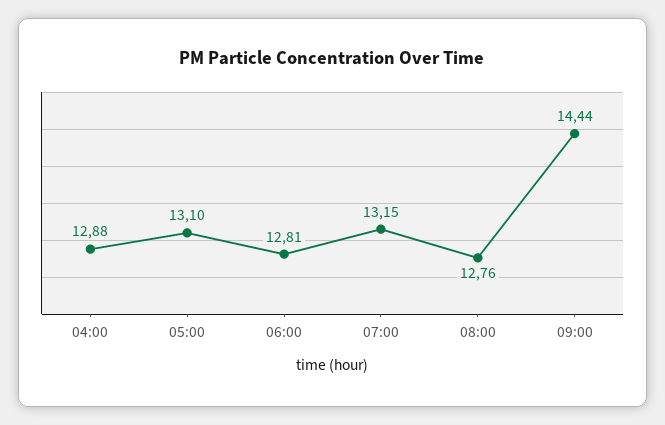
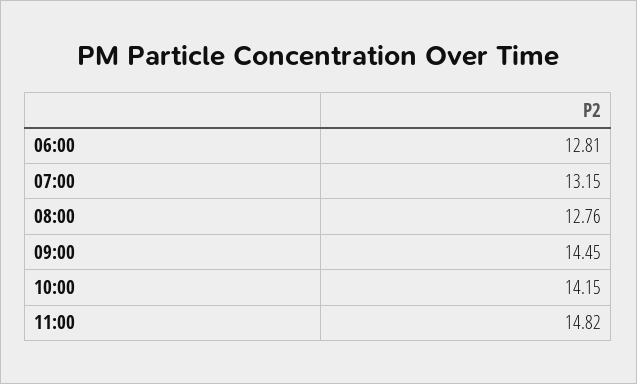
04:00: 12.88 -> none
05:00: 13.1 -> none
09:00: 14.44 -> 14.45
10:00: none -> 14.15
11:00: none -> 14.82

